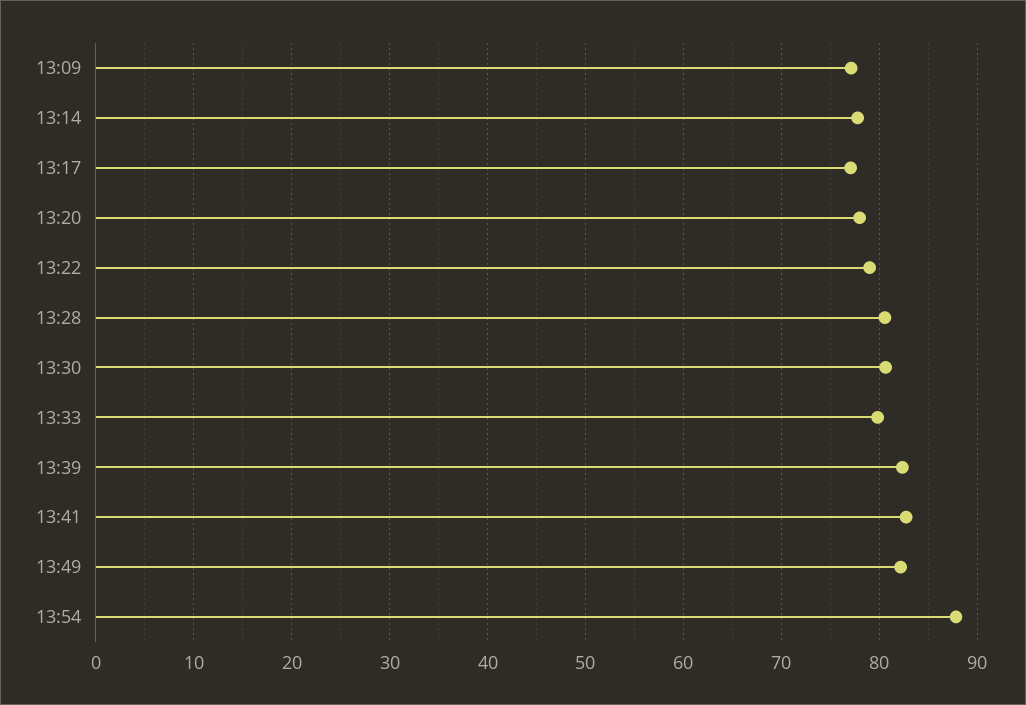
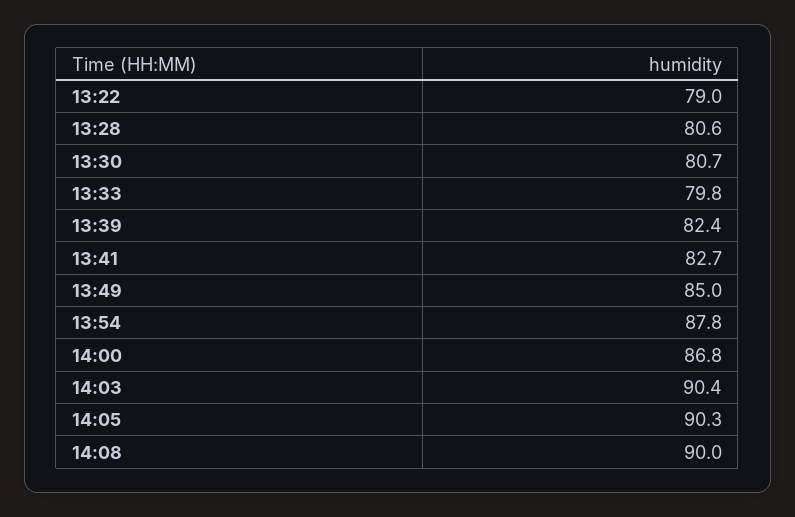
13:09: 77 -> none
13:14: 78 -> none
13:17: 77 -> none
13:20: 78 -> none
13:49: 82 -> 85
14:00: none -> 86.8
14:03: none -> 90.4
14:05: none -> 90.3
14:08: none -> 90

